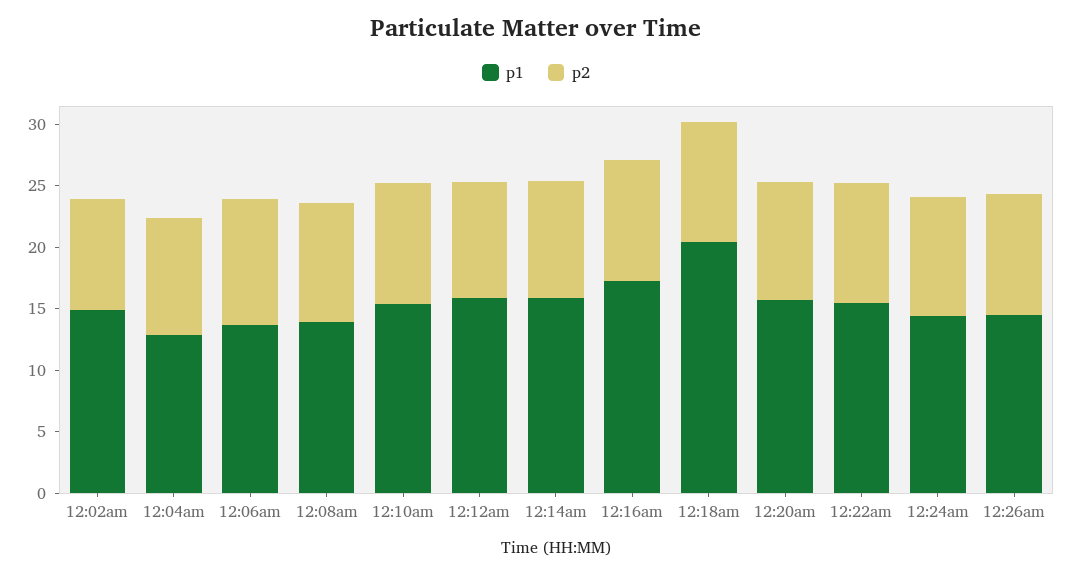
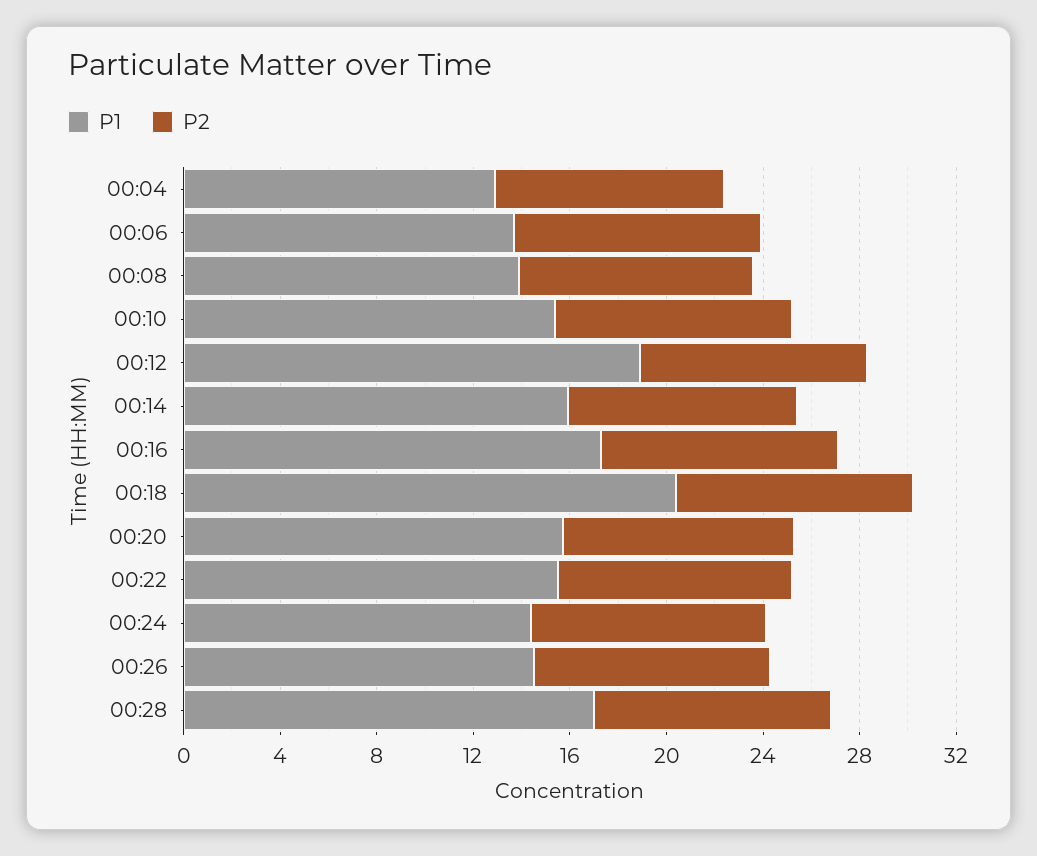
p1, 12:02am: 15 -> none
p2, 12:02am: 9 -> none
p1, 12:12am: 16 -> 19
p1, 00:28: none -> 17
p2, 00:28: none -> 10

